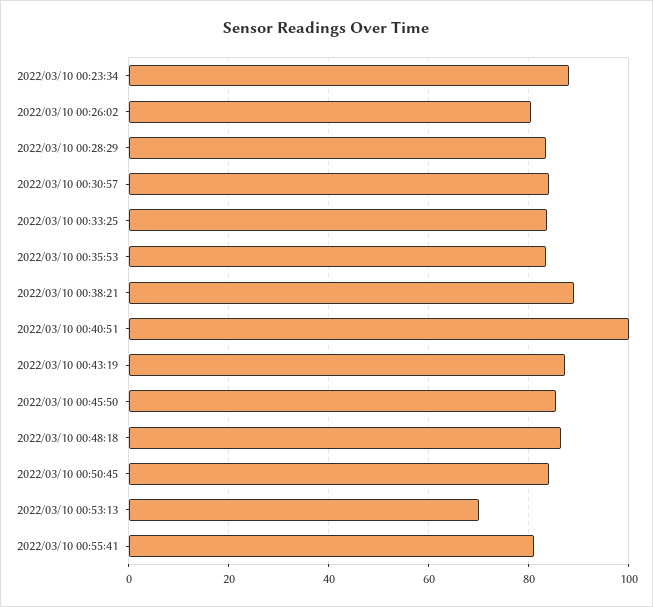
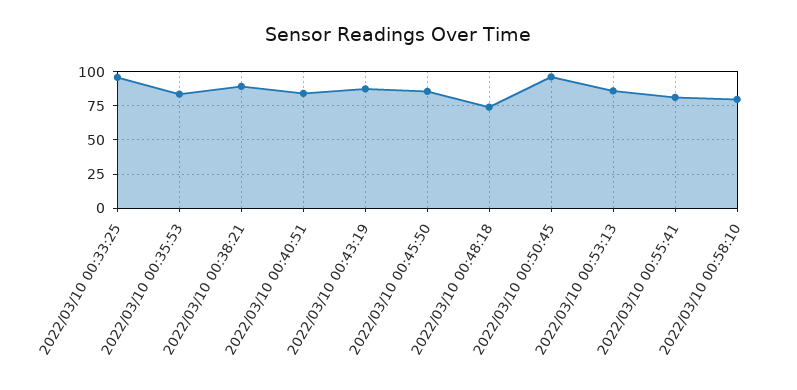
2022/03/10 00:23:34: 88 -> none
2022/03/10 00:26:02: 80 -> none
2022/03/10 00:28:29: 84 -> none
2022/03/10 00:30:57: 84 -> none
2022/03/10 00:33:25: 84 -> 95
2022/03/10 00:40:51: 100 -> 85
2022/03/10 00:48:18: 86 -> 75
2022/03/10 00:50:45: 84 -> 95
2022/03/10 00:53:13: 70 -> 85
2022/03/10 00:58:10: none -> 80

